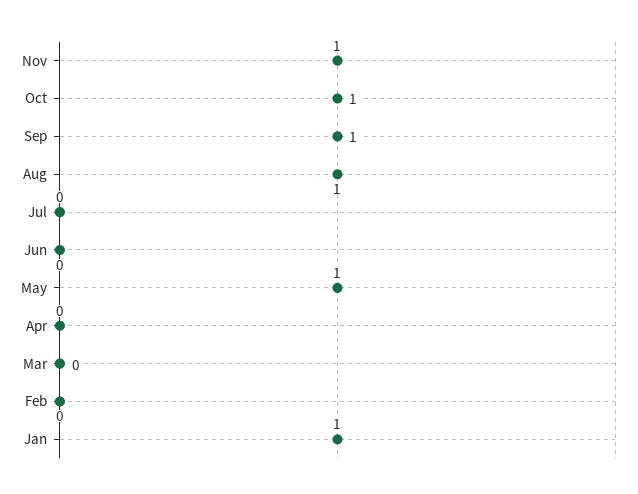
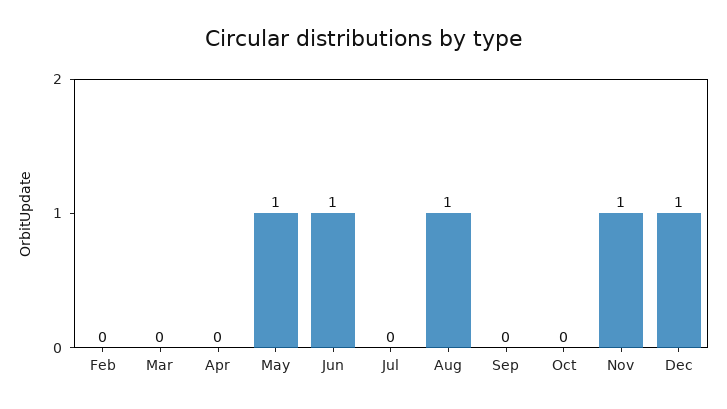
Oct: 1 -> 0
Sep: 1 -> 0
Jun: 0 -> 1
Jan: 1 -> none
Dec: none -> 1

